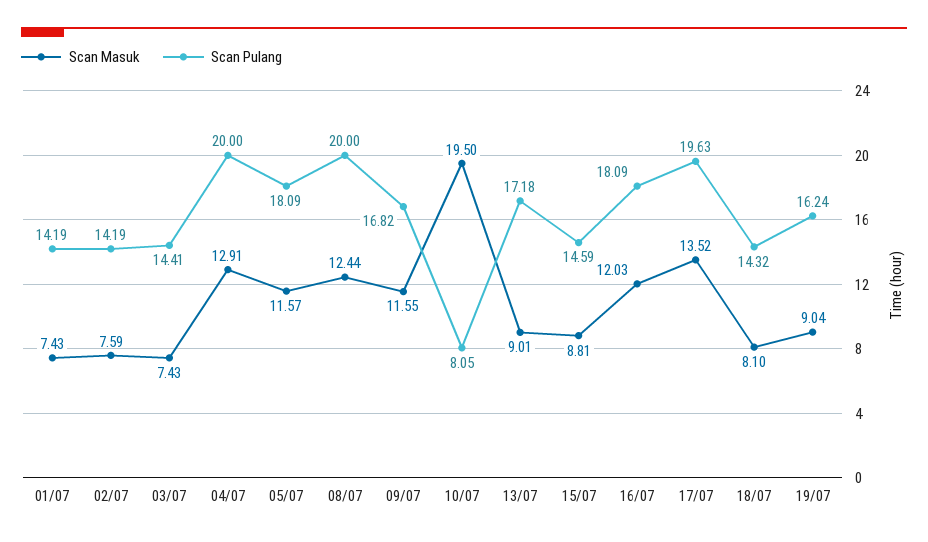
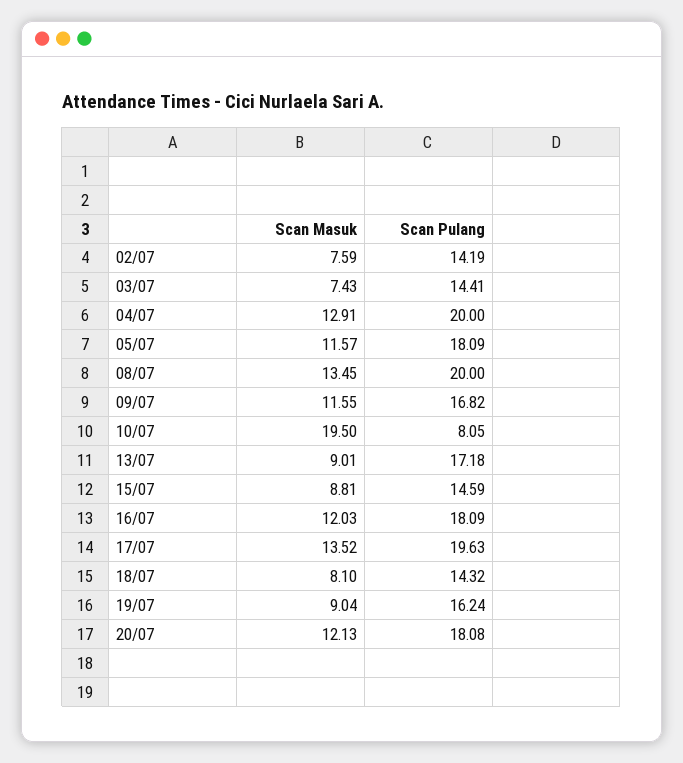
Scan Masuk, 01/07: 7.43 -> none
Scan Pulang, 01/07: 14.19 -> none
Scan Masuk, 08/07: 12.44 -> 13.45
Scan Masuk, 20/07: none -> 12.13
Scan Pulang, 20/07: none -> 18.08

